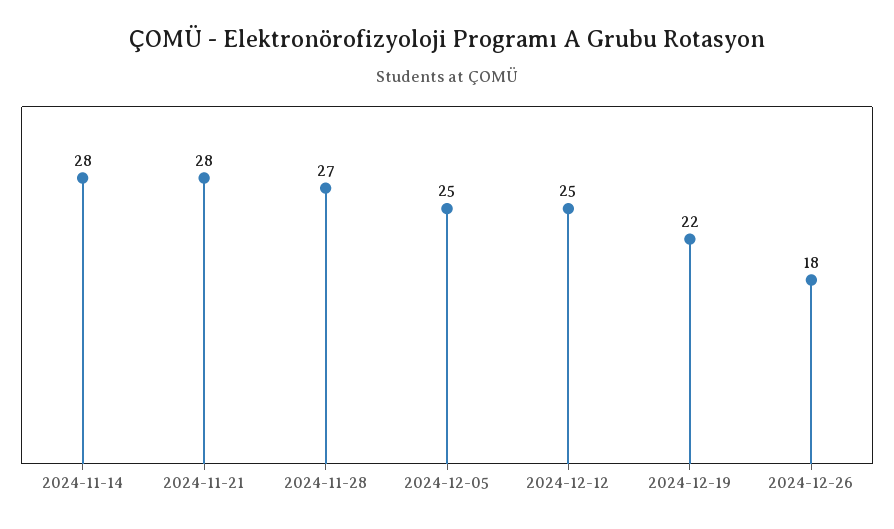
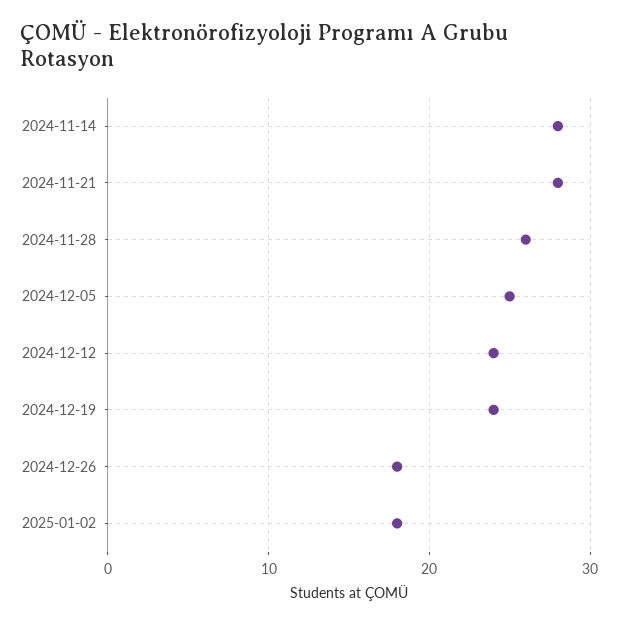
2024-11-28: 27 -> 26
2024-12-12: 25 -> 24
2024-12-19: 22 -> 24
2025-01-02: none -> 18

